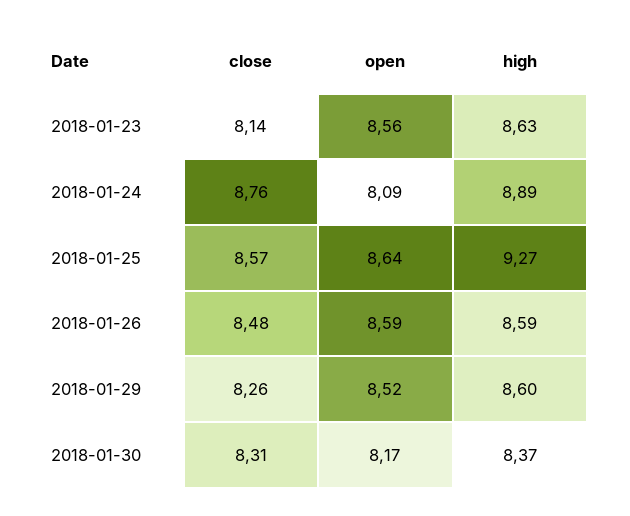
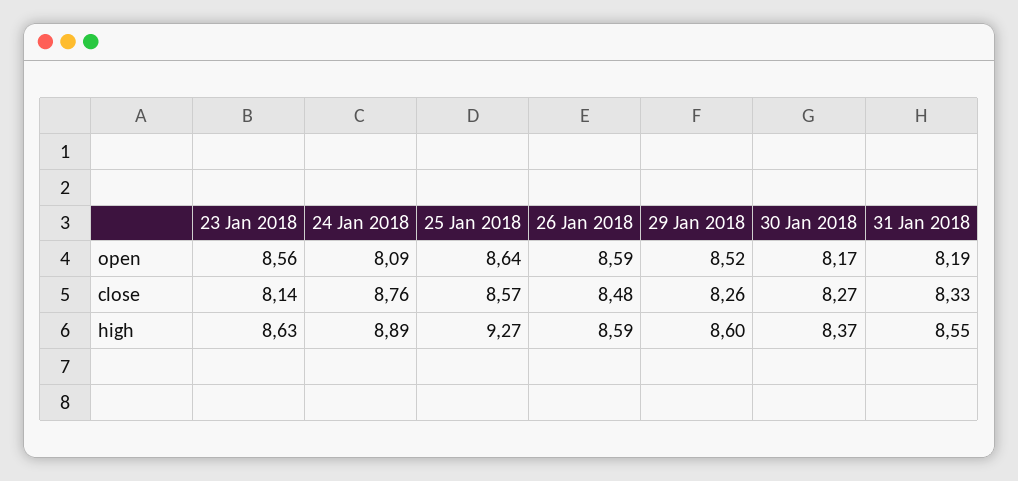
close, 2018-01-30: 8.31 -> 8.27
open, 31 Jan 2018: none -> 8.19
close, 31 Jan 2018: none -> 8.33
high, 31 Jan 2018: none -> 8.55

